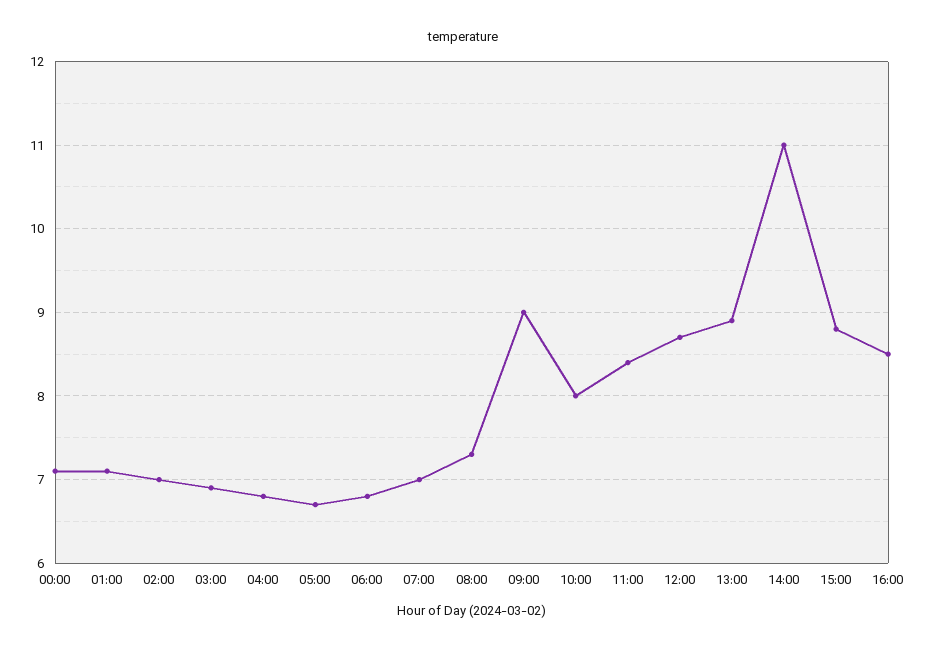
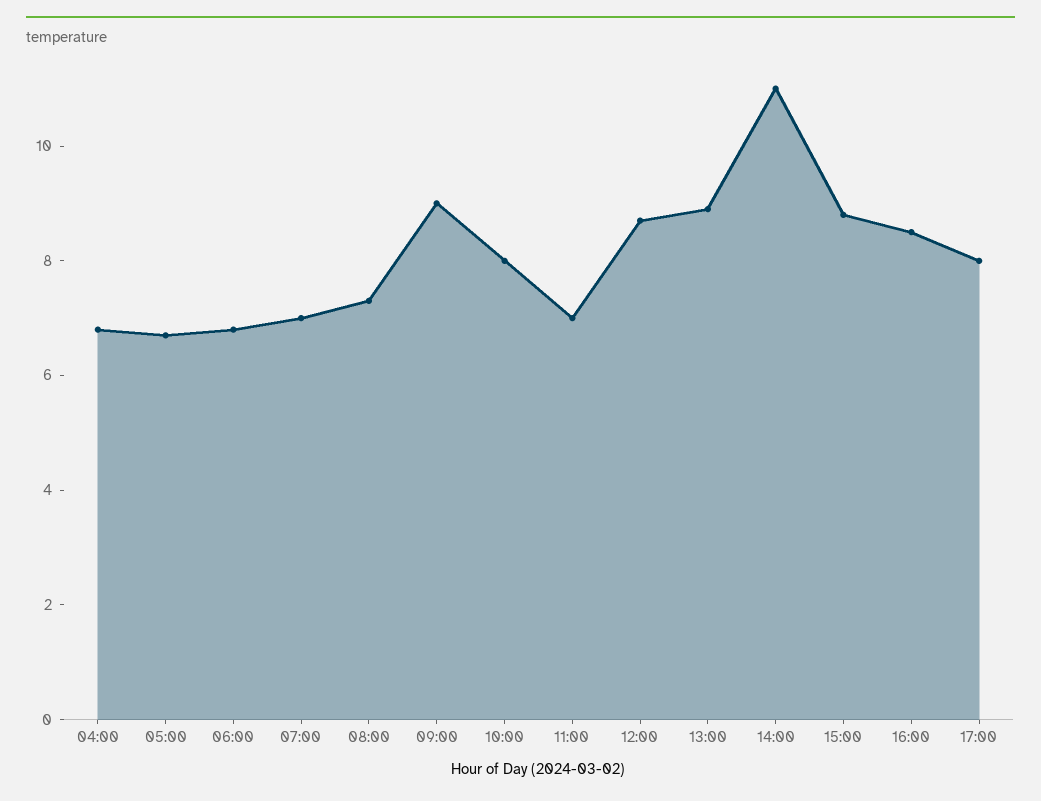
00:00: 7.1 -> none
01:00: 7.1 -> none
02:00: 7 -> none
03:00: 6.9 -> none
11:00: 8.4 -> 7
17:00: none -> 8

